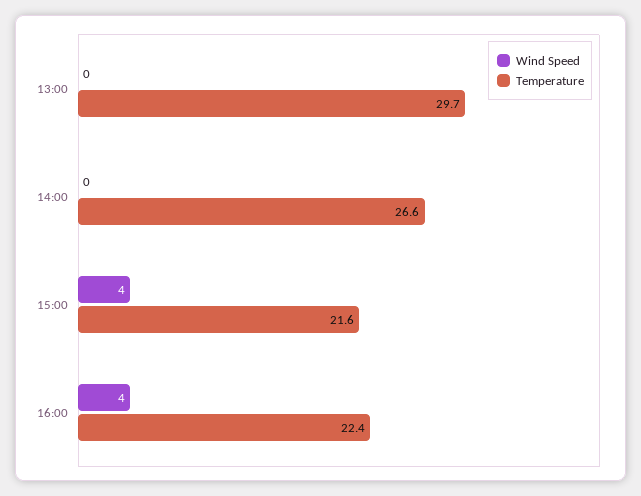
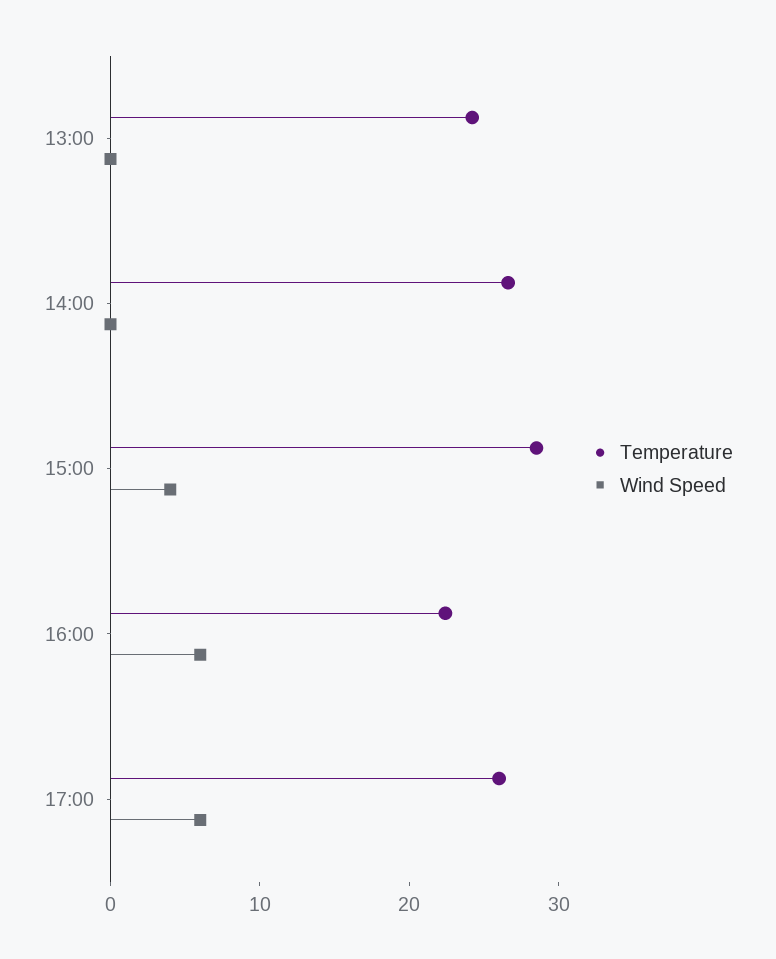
Temperature, 13:00: 29.7 -> 24
Temperature, 15:00: 21.6 -> 28
Wind Speed, 16:00: 4 -> 6
Temperature, 17:00: none -> 26
Wind Speed, 17:00: none -> 6

